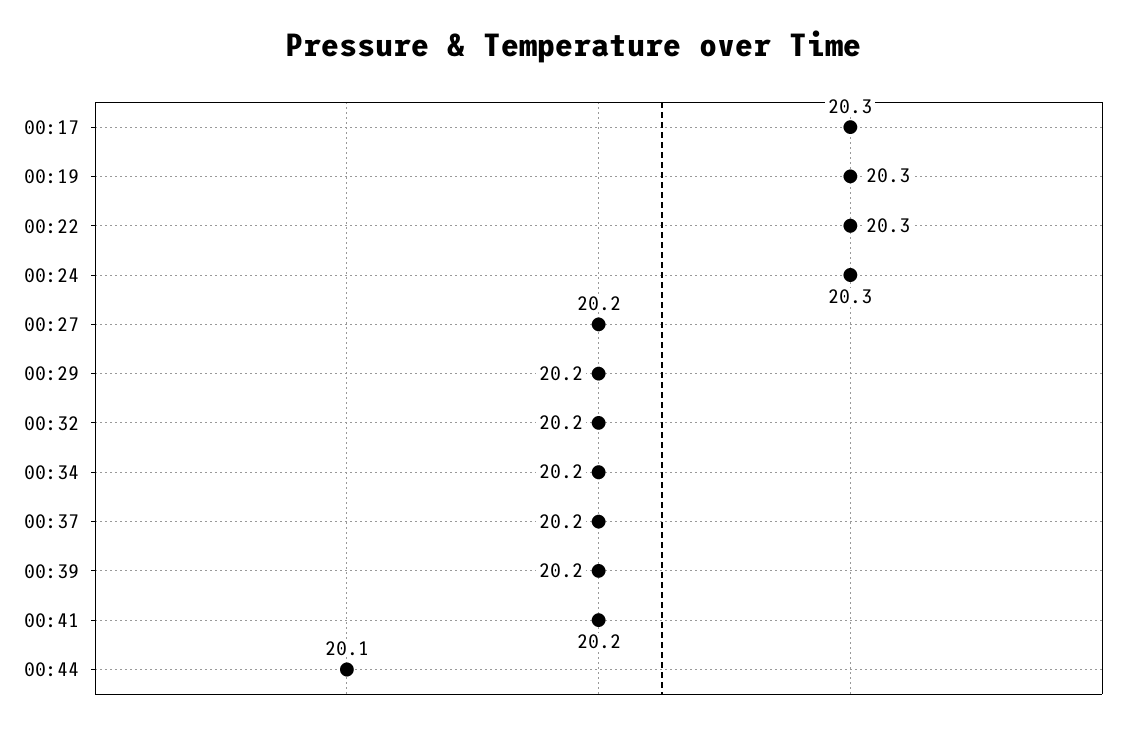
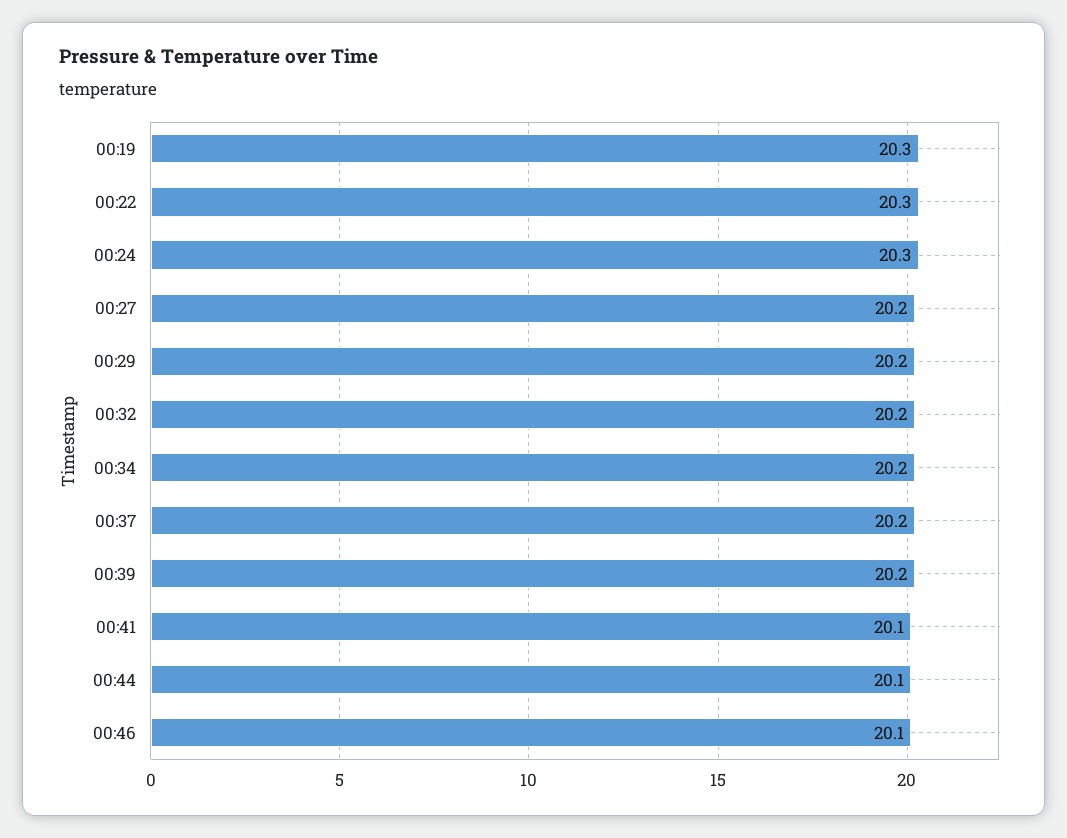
00:17: 20.3 -> none
00:41: 20.2 -> 20.1
00:46: none -> 20.1

